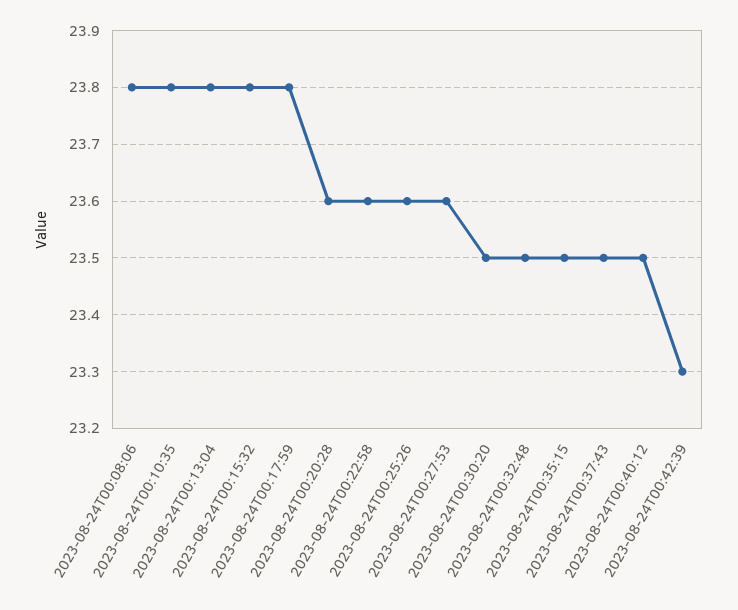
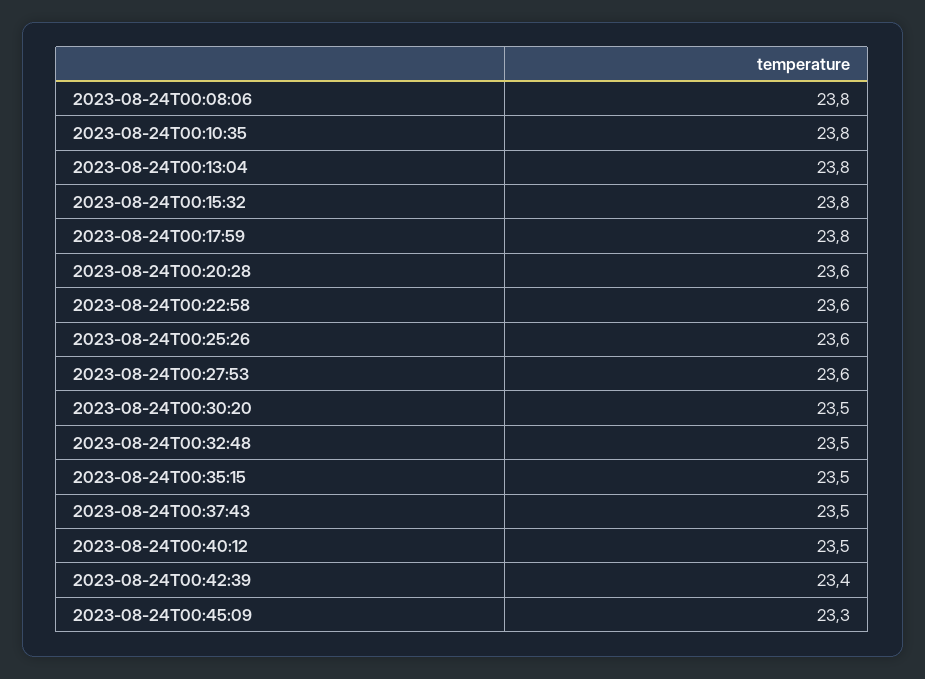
2023-08-24T00:42:39: 23.3 -> 23.4
2023-08-24T00:45:09: none -> 23.3

